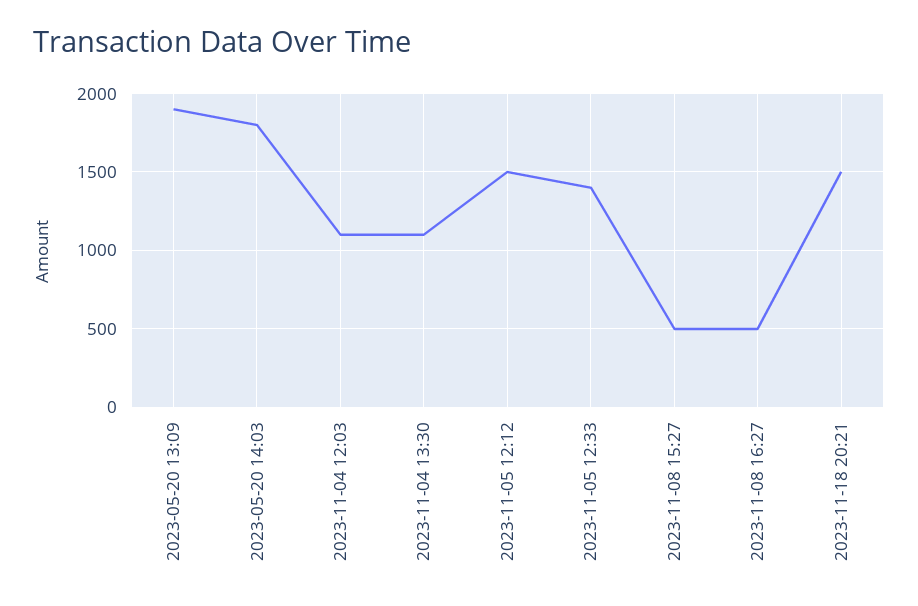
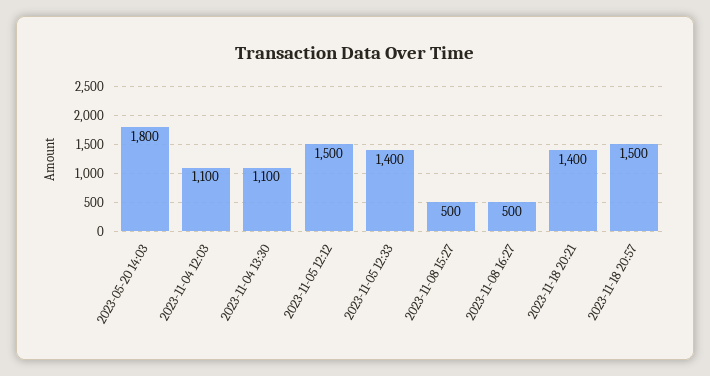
2023-05-20 13:09: 1900 -> none
2023-11-18 20:21: 1500 -> 1400
2023-11-18 20:57: none -> 1500

